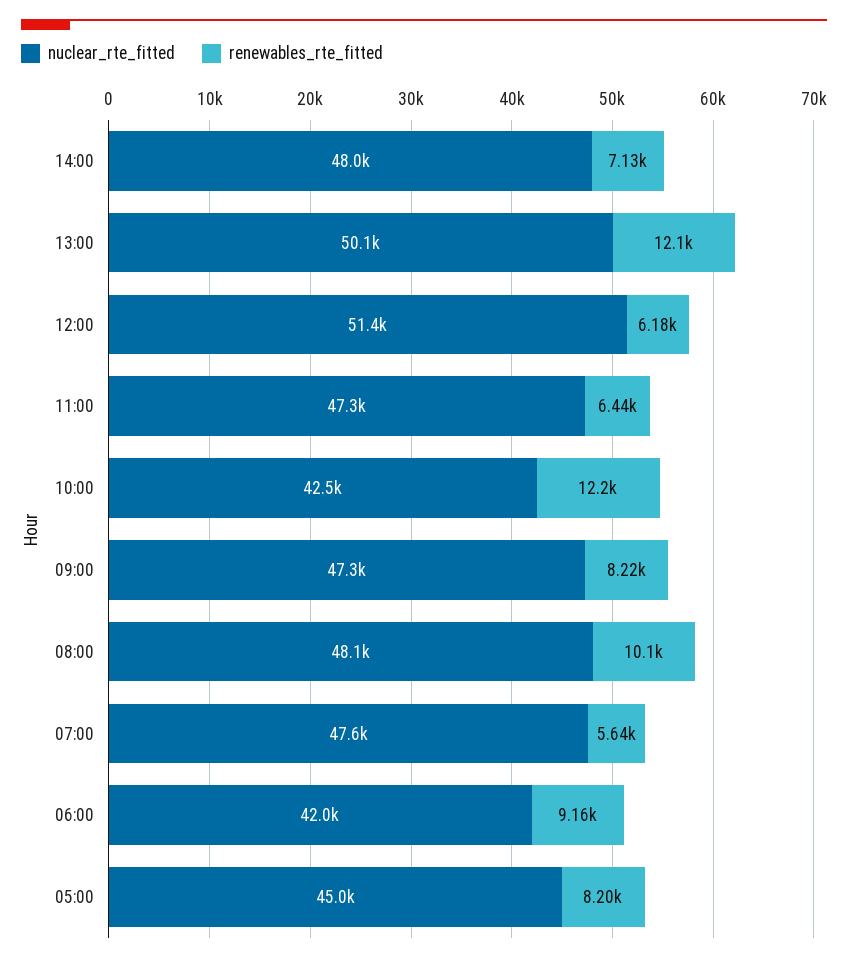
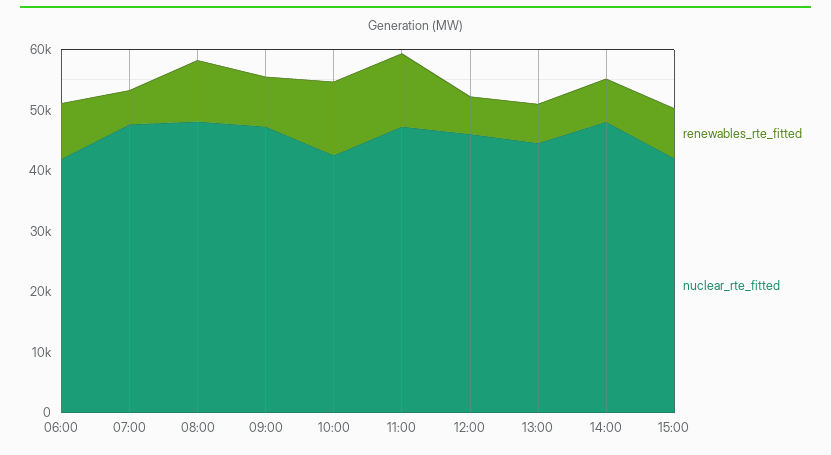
nuclear_rte_fitted, 13:00: 50100 -> 44000
renewables_rte_fitted, 13:00: 12100 -> 6000
nuclear_rte_fitted, 12:00: 51400 -> 46000
renewables_rte_fitted, 11:00: 6440 -> 12000
nuclear_rte_fitted, 05:00: 45000 -> none
renewables_rte_fitted, 05:00: 8200 -> none
renewables_rte_fitted, 15:00: none -> 8000
nuclear_rte_fitted, 15:00: none -> 42000

